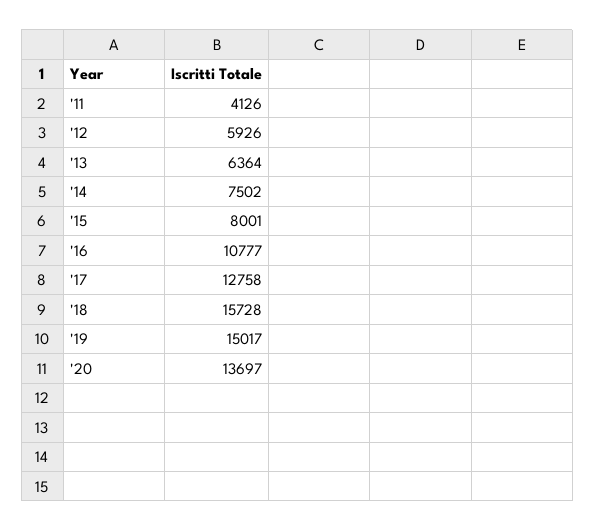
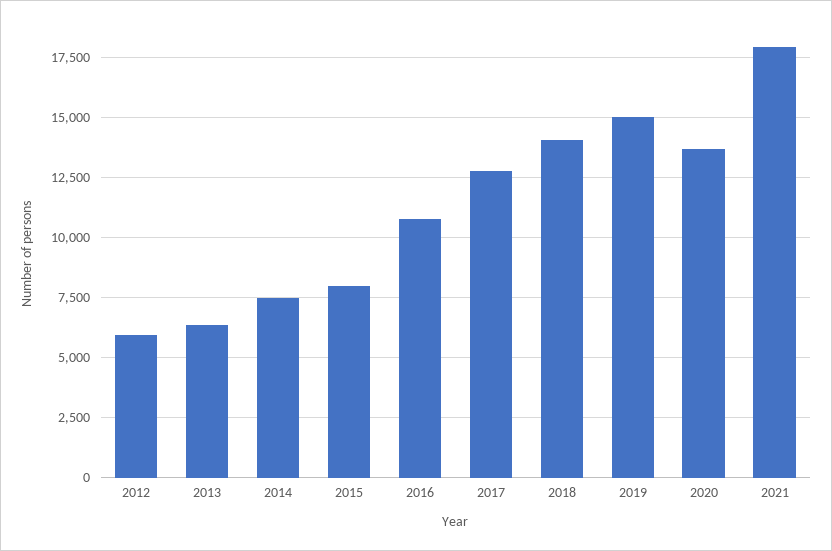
'11: 4126 -> none
'18: 15728 -> 14000
2021: none -> 18000

